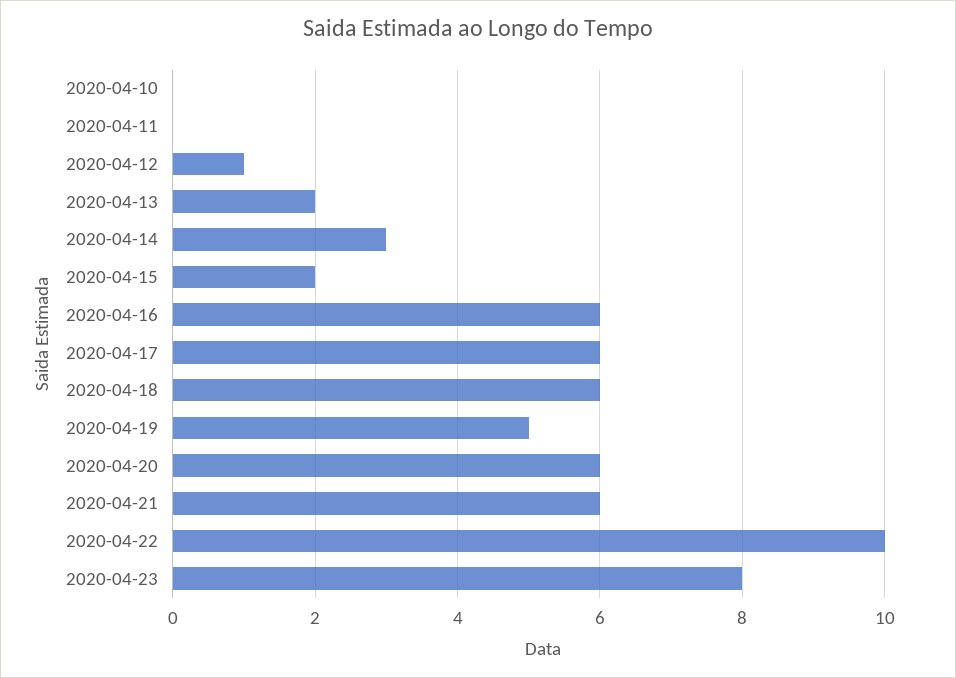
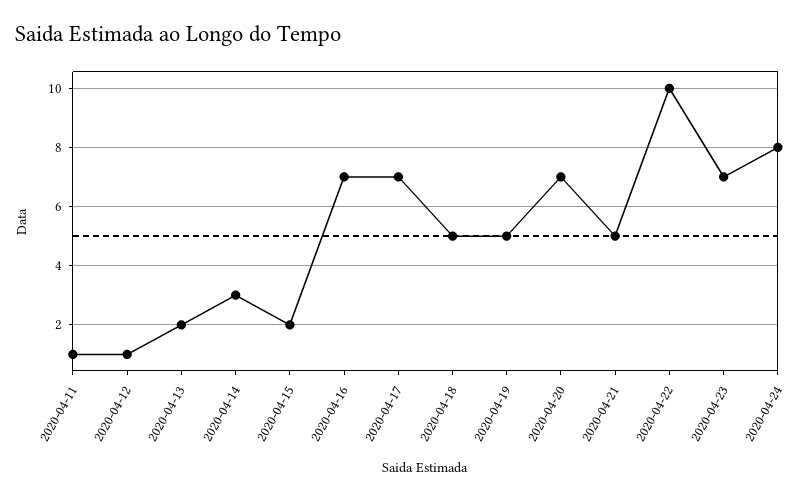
2020-04-10: 0 -> none
2020-04-11: 0 -> 1
2020-04-16: 6 -> 7
2020-04-17: 6 -> 7
2020-04-18: 6 -> 5
2020-04-20: 6 -> 7
2020-04-21: 6 -> 5
2020-04-23: 8 -> 7
2020-04-24: none -> 8

